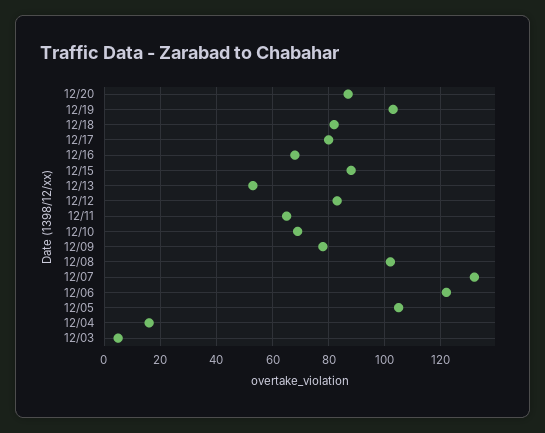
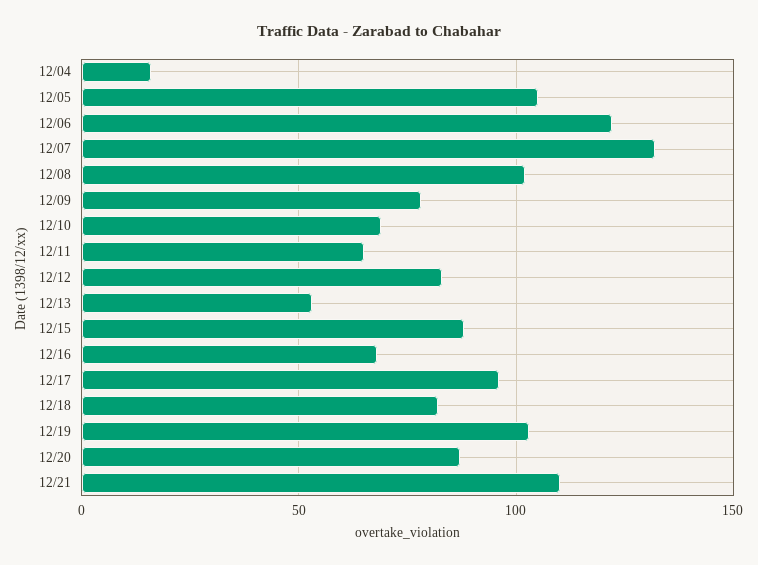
12/17: 80 -> 95
12/03: 5 -> none
12/21: none -> 110

